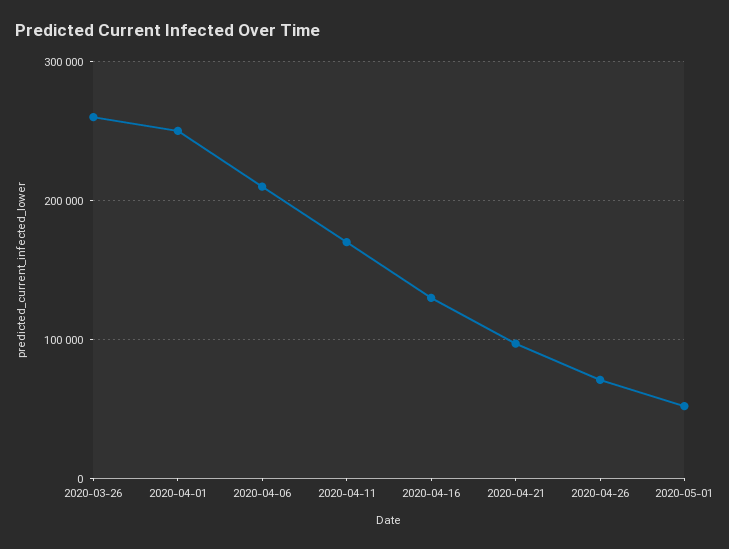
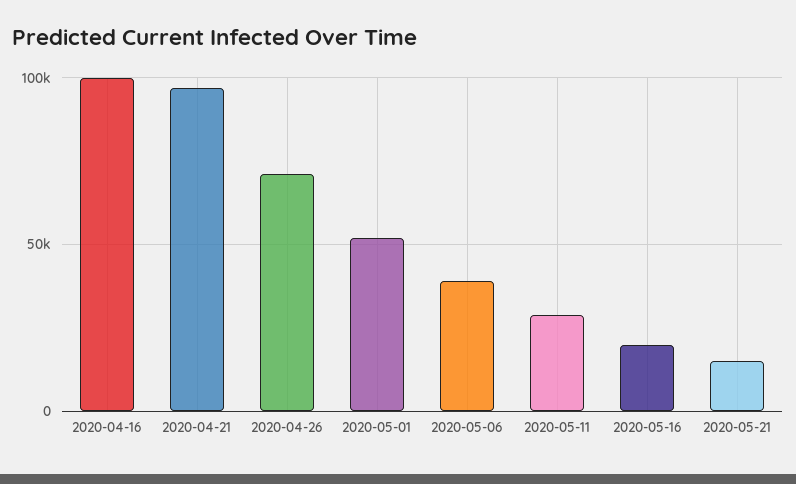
2020-03-26: 260000 -> none
2020-04-01: 250000 -> none
2020-04-06: 210000 -> none
2020-04-11: 170000 -> none
2020-04-16: 130000 -> 100000
2020-05-06: none -> 40000
2020-05-11: none -> 30000
2020-05-16: none -> 20000
2020-05-21: none -> 15000

